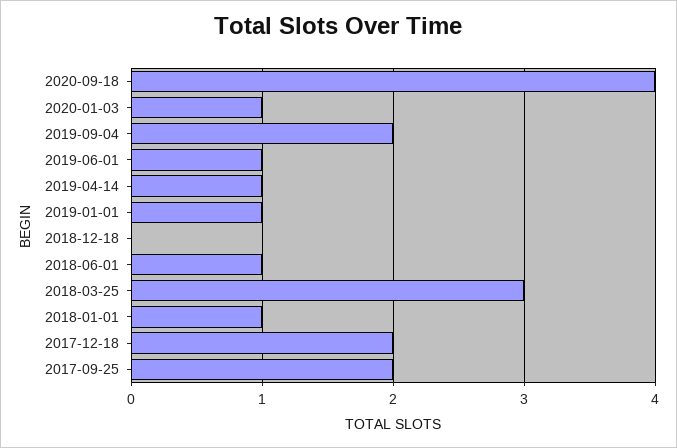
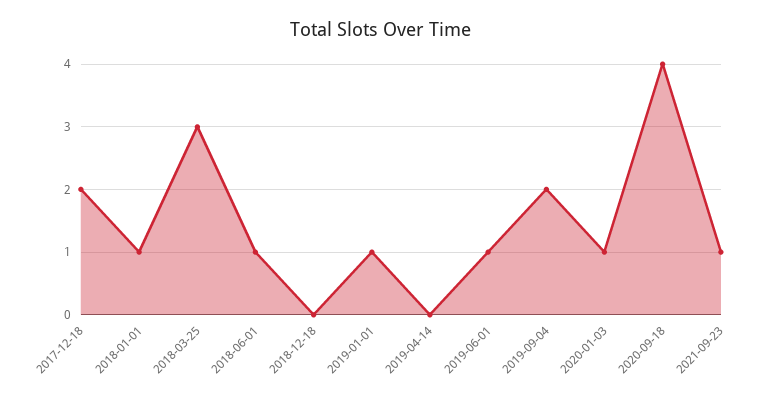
2019-04-14: 1 -> 0
2017-09-25: 2 -> none
2021-09-23: none -> 1

